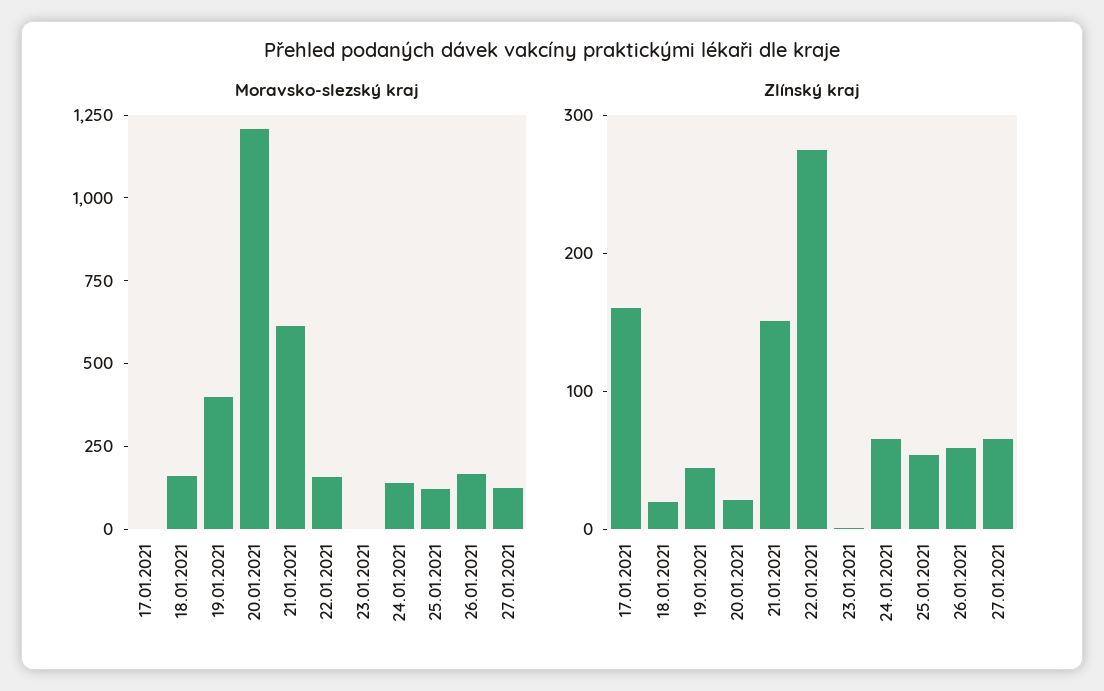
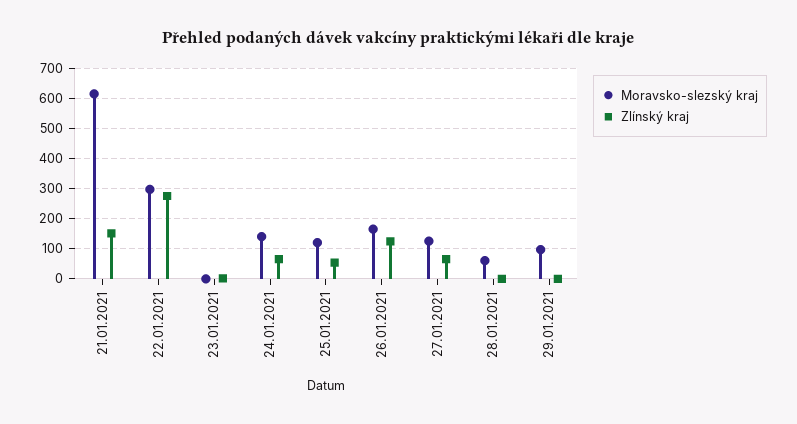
Moravsko-slezský kraj, 17.01.2021: 0 -> none
Moravsko-slezský kraj, 18.01.2021: 150 -> none
Moravsko-slezský kraj, 19.01.2021: 400 -> none
Moravsko-slezský kraj, 20.01.2021: 1200 -> none
Moravsko-slezský kraj, 22.01.2021: 150 -> 300
Zlínský kraj, 17.01.2021: 160 -> none
Zlínský kraj, 18.01.2021: 20 -> none
Zlínský kraj, 19.01.2021: 40 -> none
Zlínský kraj, 20.01.2021: 20 -> none
Zlínský kraj, 26.01.2021: 60 -> 120
Moravsko-slezský kraj, 28.01.2021: none -> 60
Zlínský kraj, 28.01.2021: none -> 0
Moravsko-slezský kraj, 29.01.2021: none -> 100
Zlínský kraj, 29.01.2021: none -> 0

